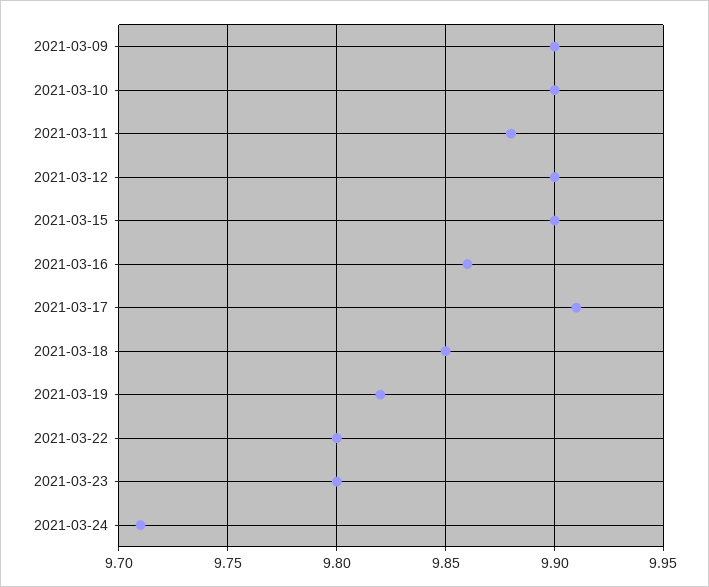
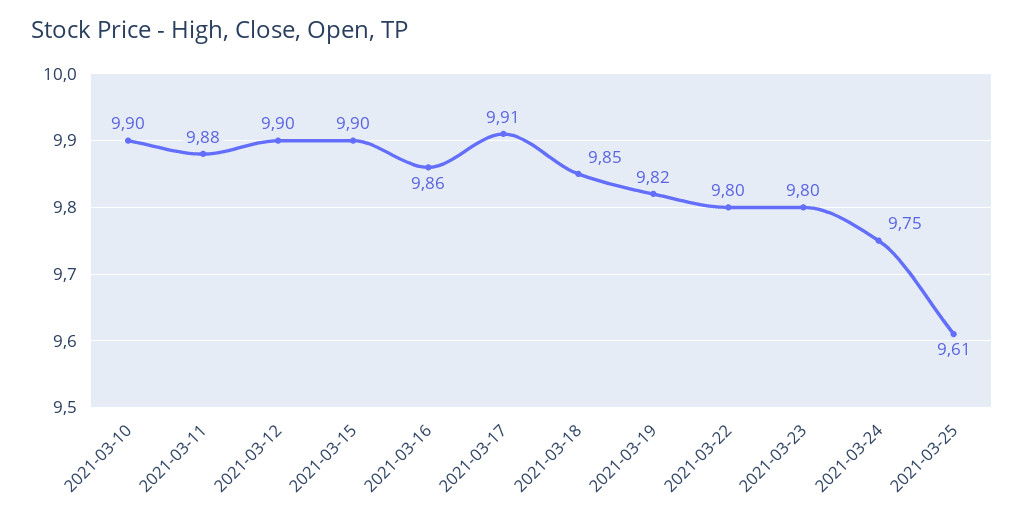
2021-03-09: 9.9 -> none
2021-03-24: 9.71 -> 9.75
2021-03-25: none -> 9.61

